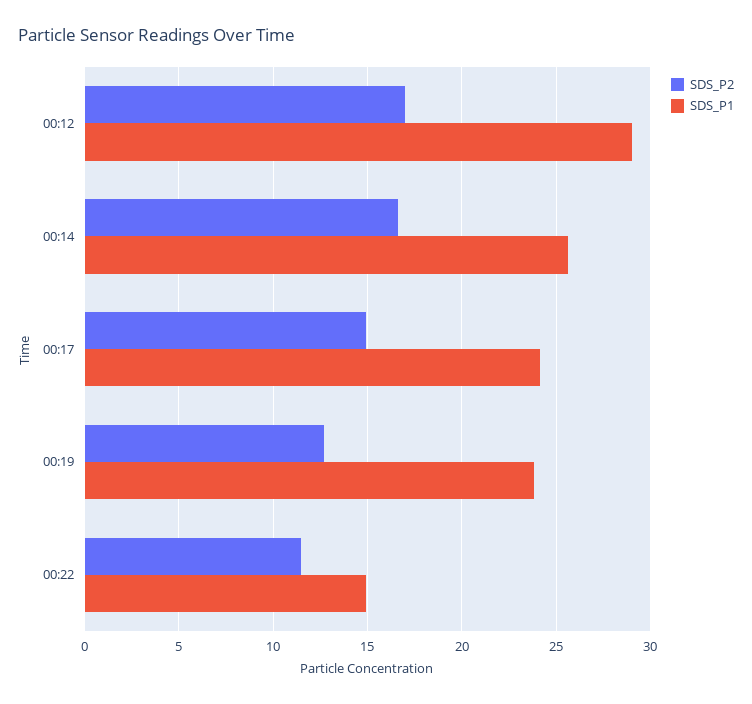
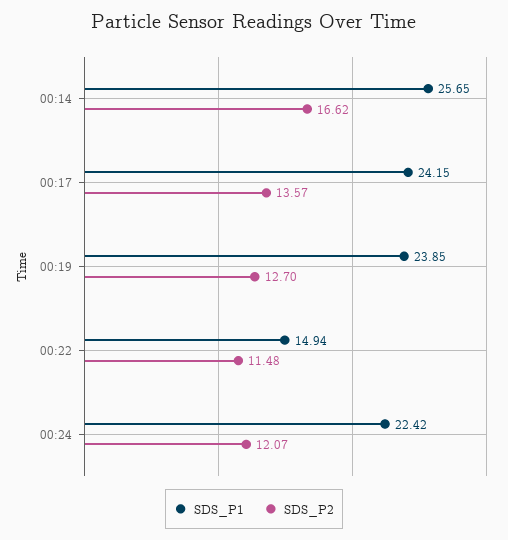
SDS_P2, 00:12: 17 -> none
SDS_P1, 00:12: 29 -> none
SDS_P2, 00:17: 15 -> 13.57
SDS_P1, 00:24: none -> 22.42
SDS_P2, 00:24: none -> 12.07

